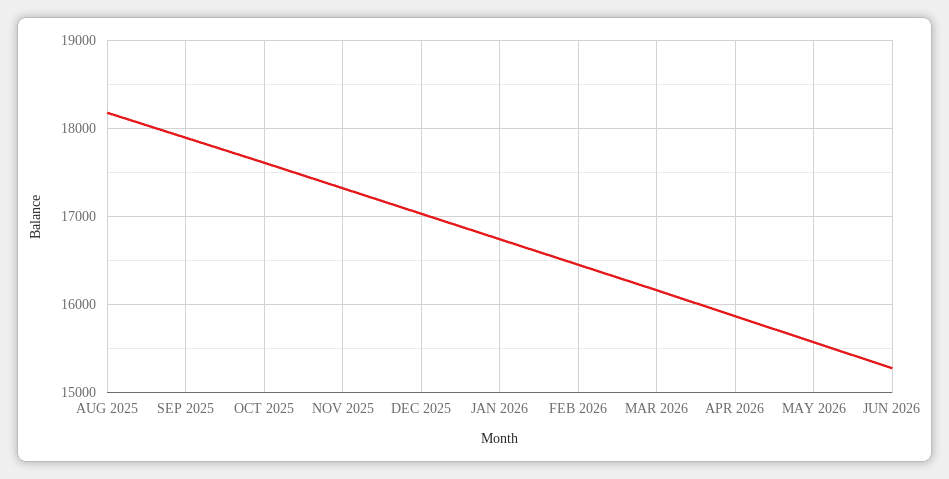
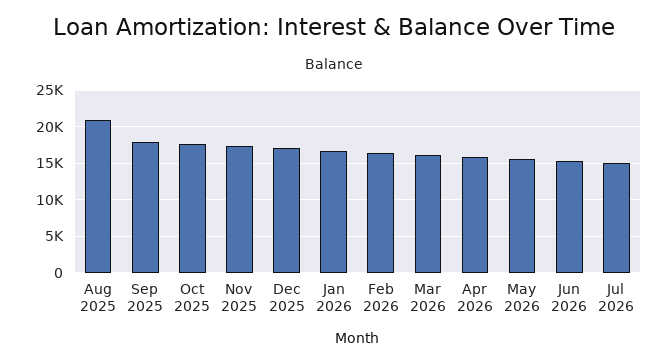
AUG 2025: 18200 -> 21000
Jul 2026: none -> 15000

